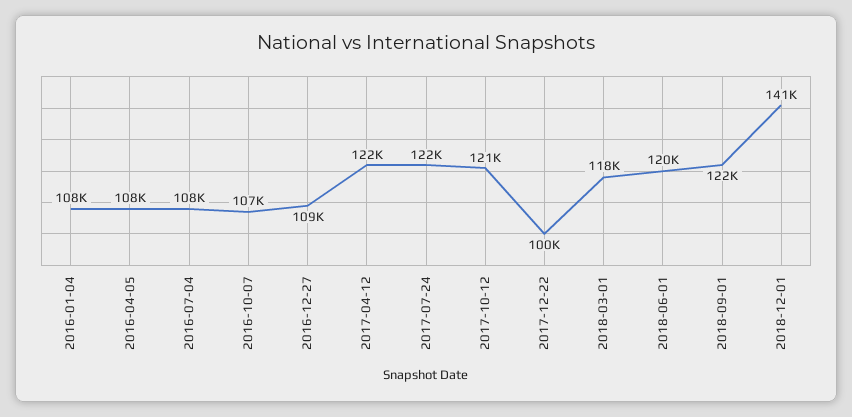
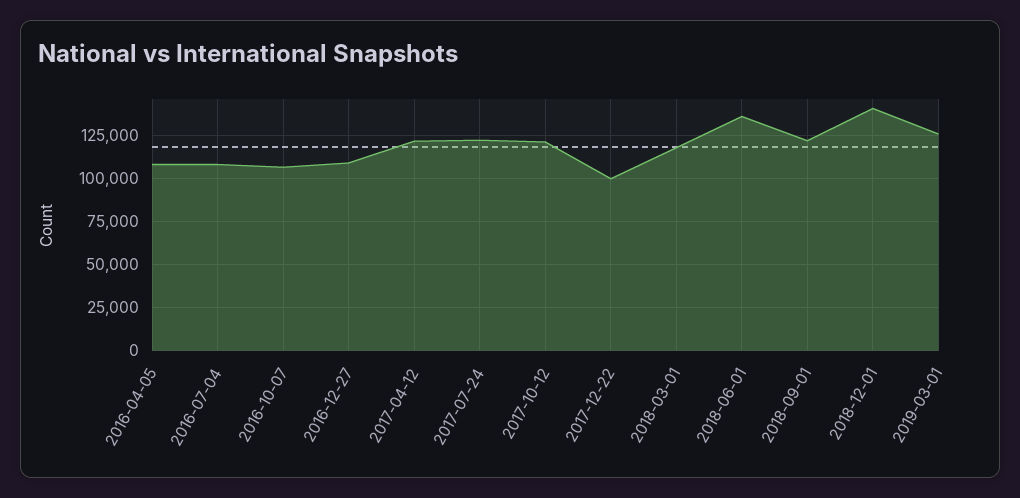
2016-01-04: 108000 -> none
2018-06-01: 120000 -> 135000
2019-03-01: none -> 125000

